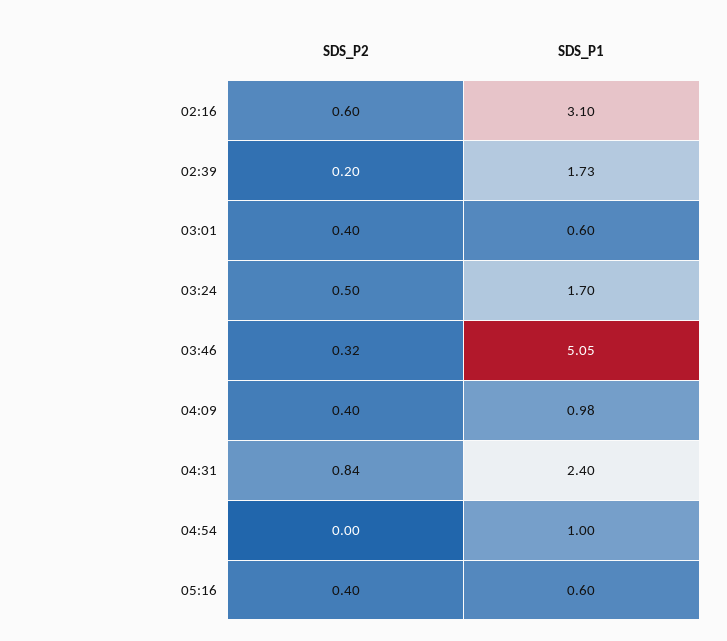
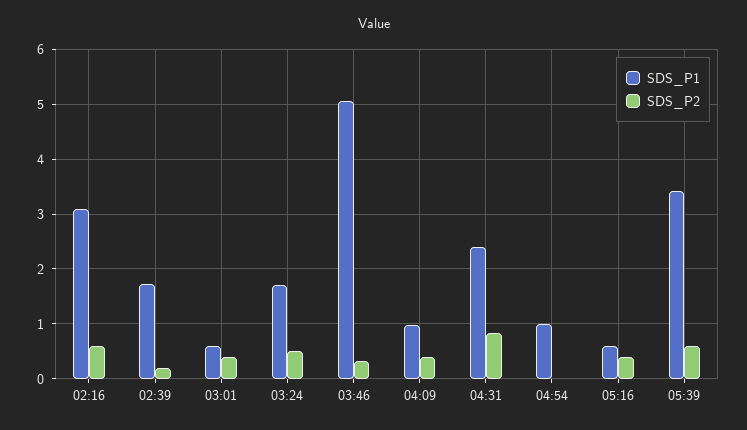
SDS_P1, 05:39: none -> 3.4
SDS_P2, 05:39: none -> 0.6

